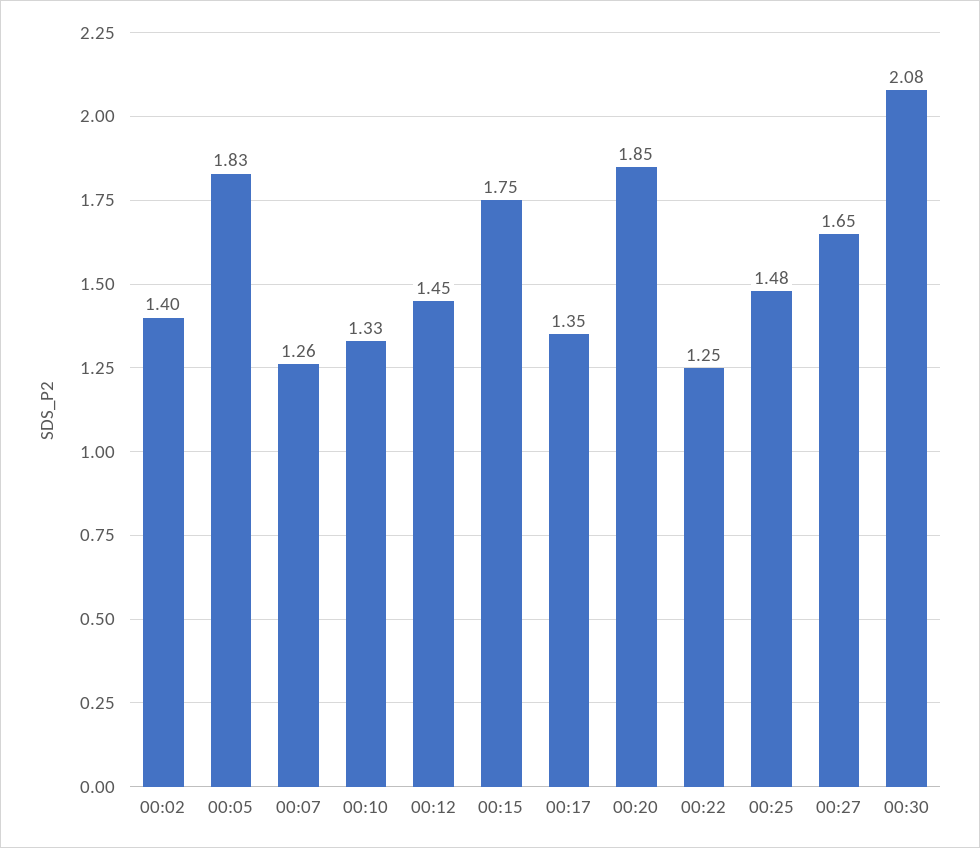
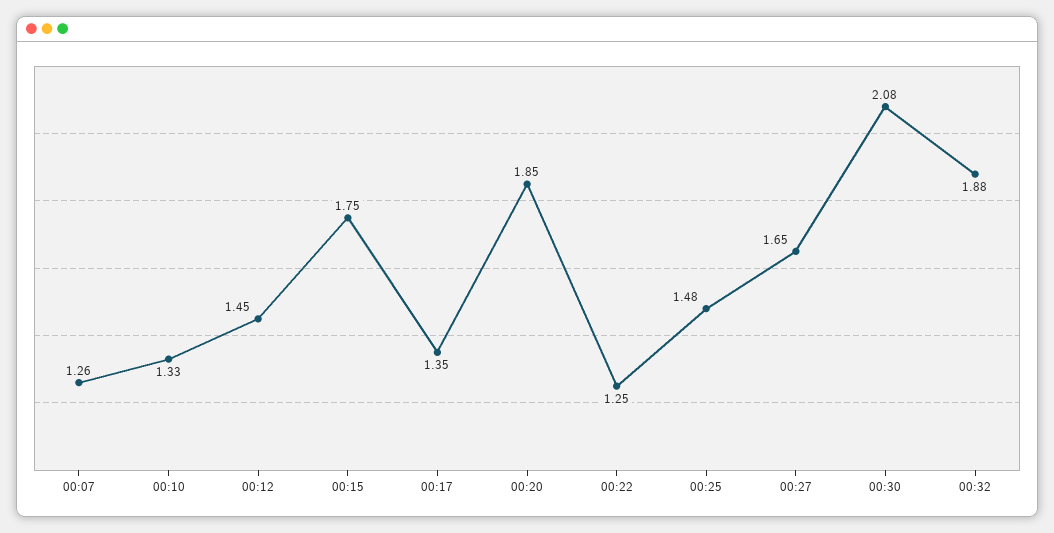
00:02: 1.4 -> none
00:05: 1.83 -> none
00:32: none -> 1.88

